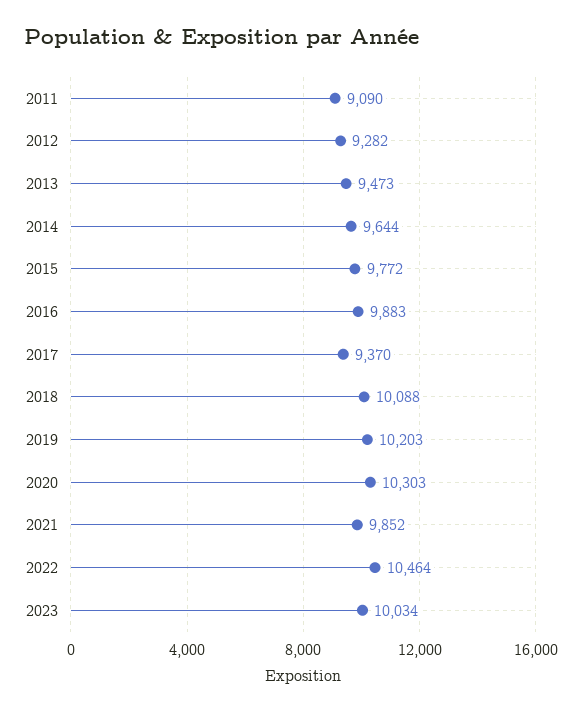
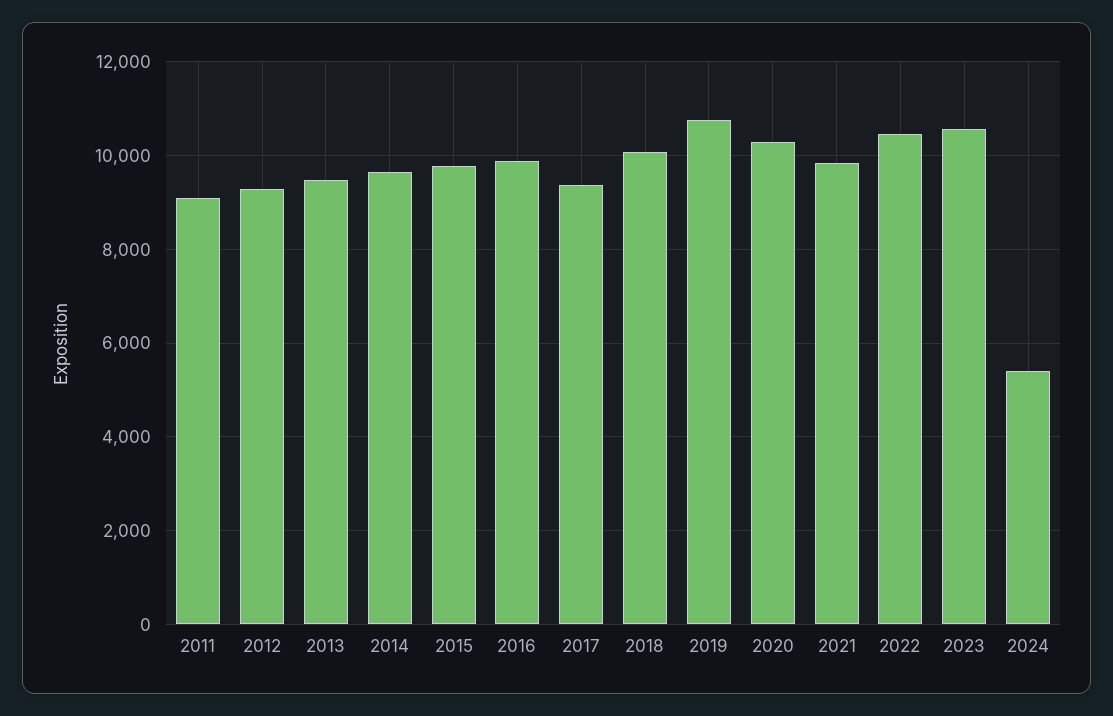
2019: 10203 -> 10800
2023: 10034 -> 10600
2024: none -> 5400

